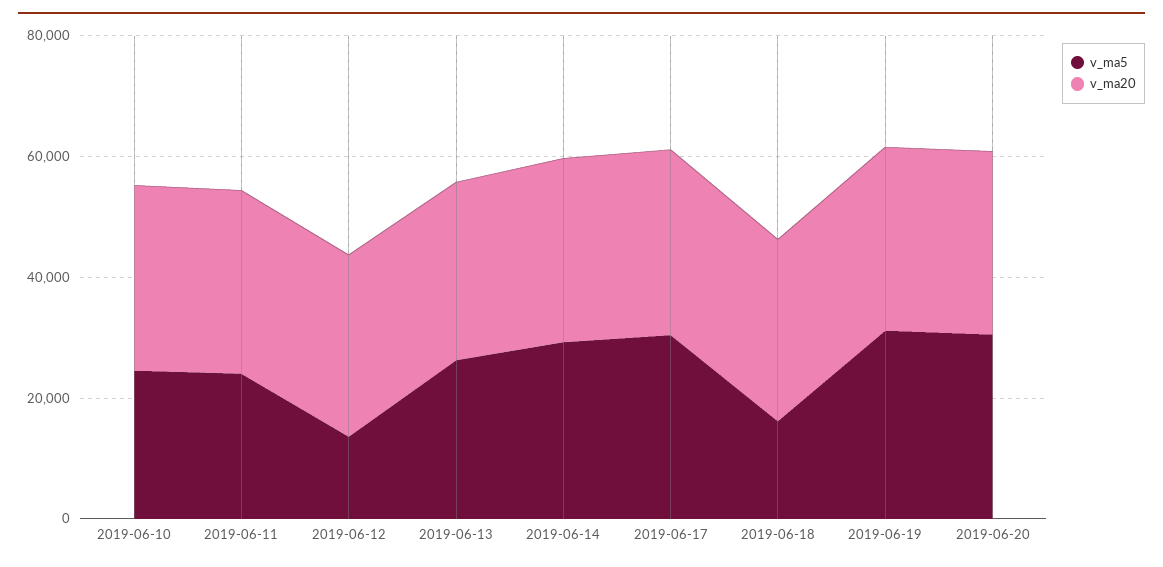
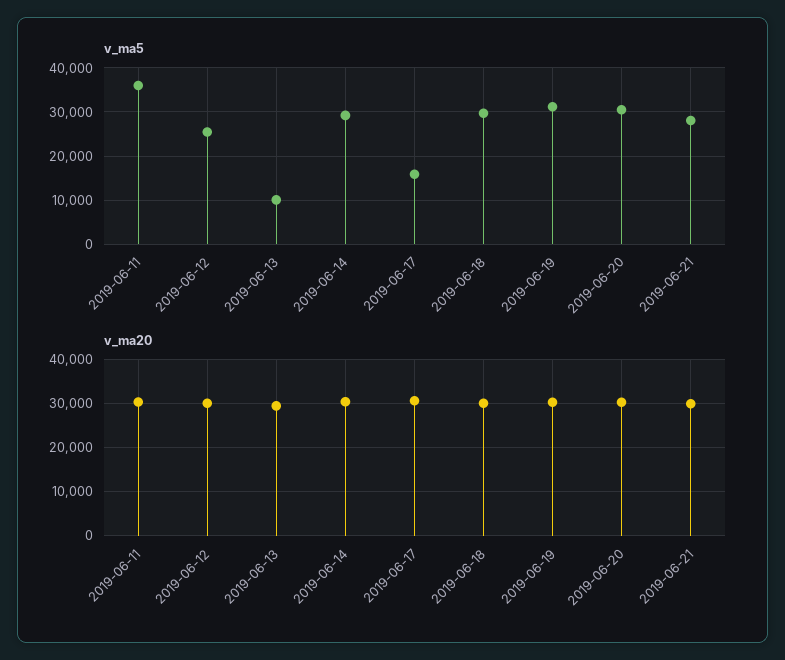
v_ma5, 2019-06-10: 25000 -> none
v_ma20, 2019-06-10: 30000 -> none
v_ma5, 2019-06-11: 25000 -> 36000
v_ma5, 2019-06-12: 15000 -> 26000
v_ma5, 2019-06-13: 25000 -> 10000
v_ma5, 2019-06-17: 30000 -> 16000
v_ma5, 2019-06-18: 15000 -> 30000
v_ma5, 2019-06-21: none -> 28000
v_ma20, 2019-06-21: none -> 30000

